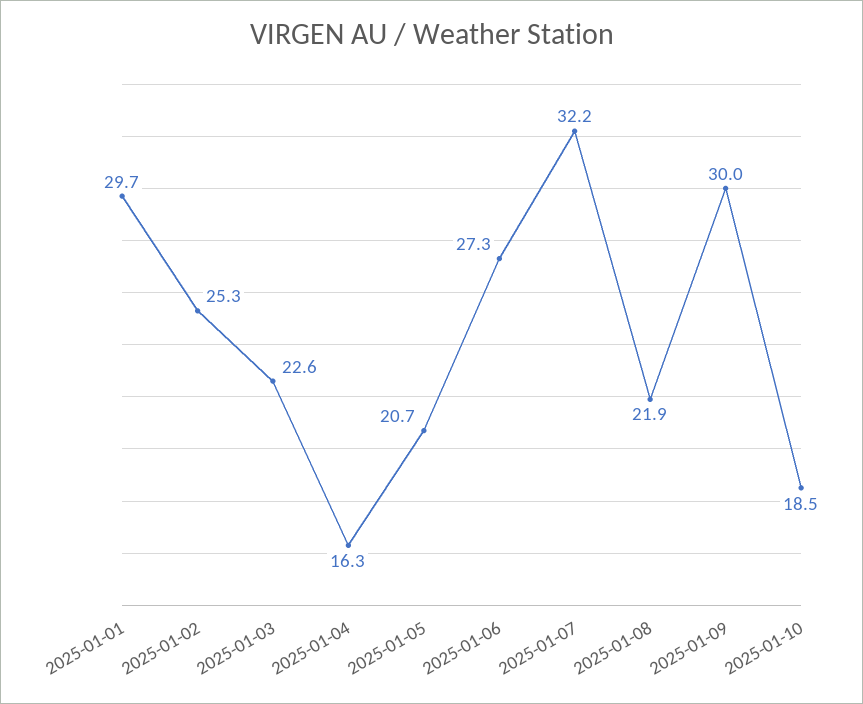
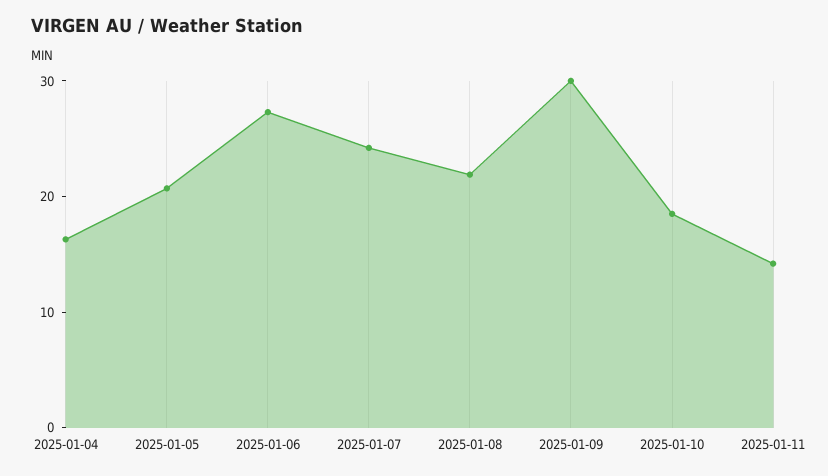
2025-01-01: 29.7 -> none
2025-01-02: 25.3 -> none
2025-01-03: 22.6 -> none
2025-01-07: 32.2 -> 24
2025-01-11: none -> 14

